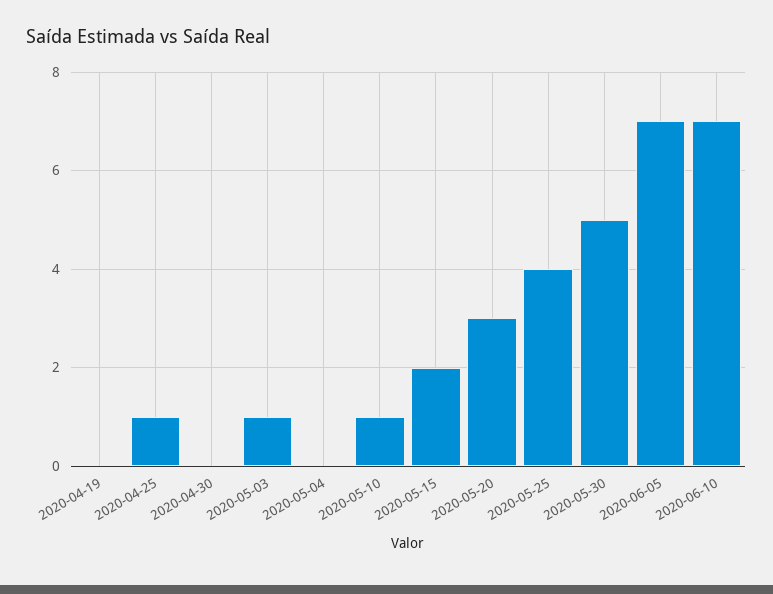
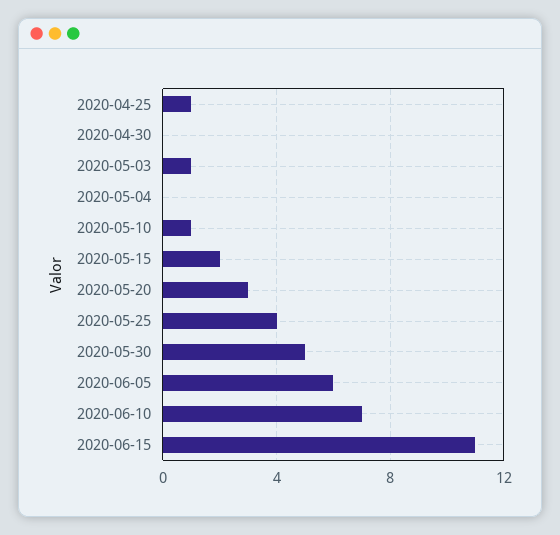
2020-04-19: 0 -> none
2020-06-05: 7 -> 6
2020-06-15: none -> 11

